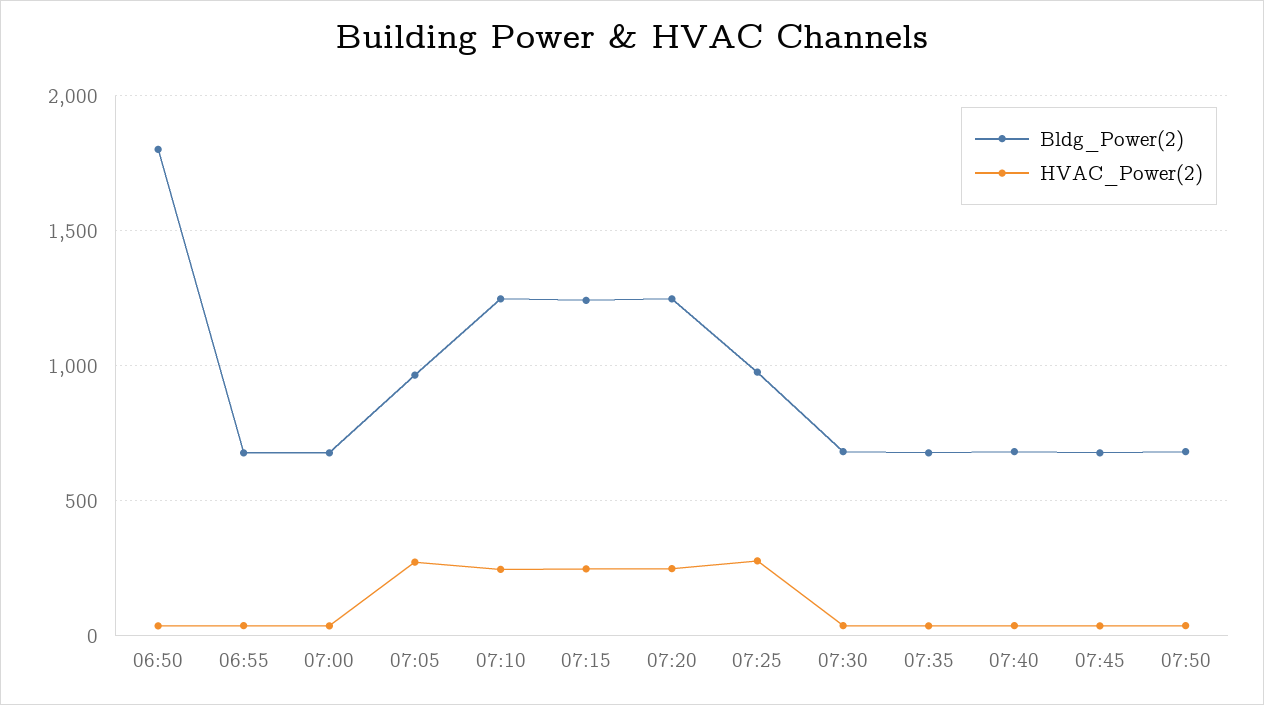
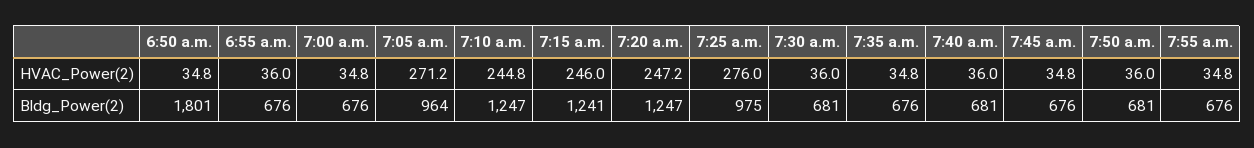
HVAC_Power(2), 7:55 a.m.: none -> 34.8
Bldg_Power(2), 7:55 a.m.: none -> 676

